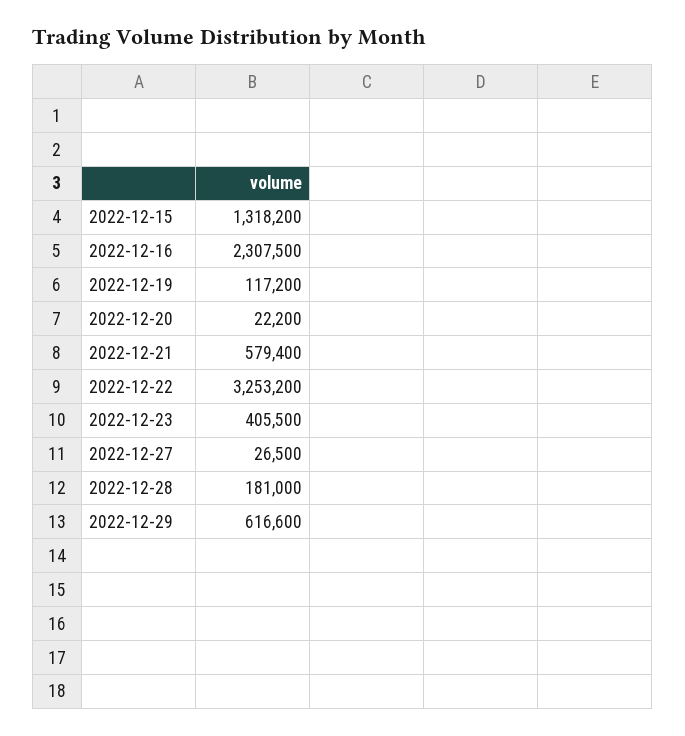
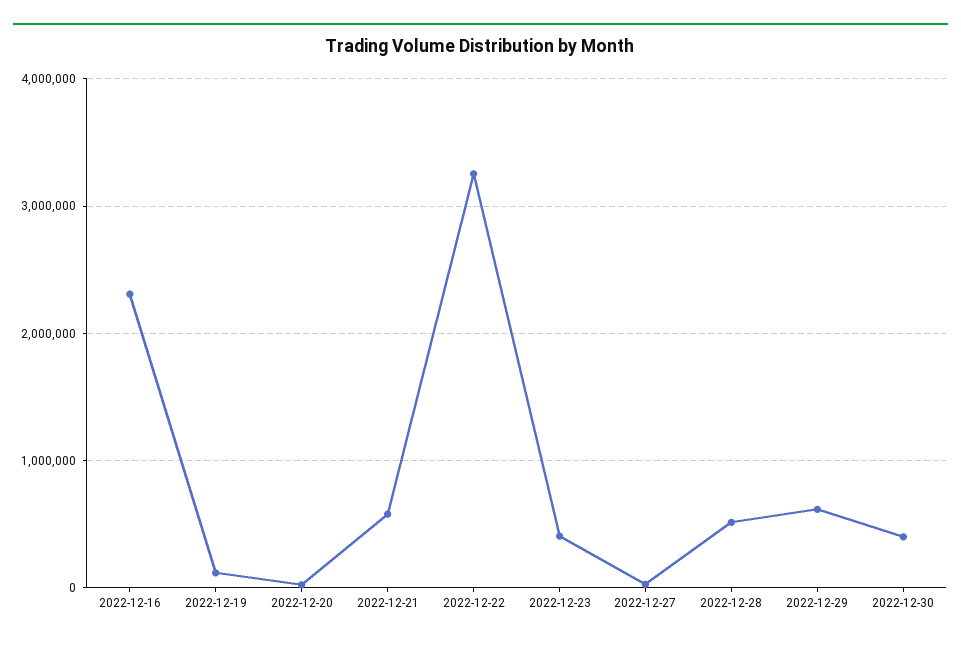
2022-12-15: 1318200 -> none
2022-12-28: 181000 -> 500000
2022-12-30: none -> 400000

